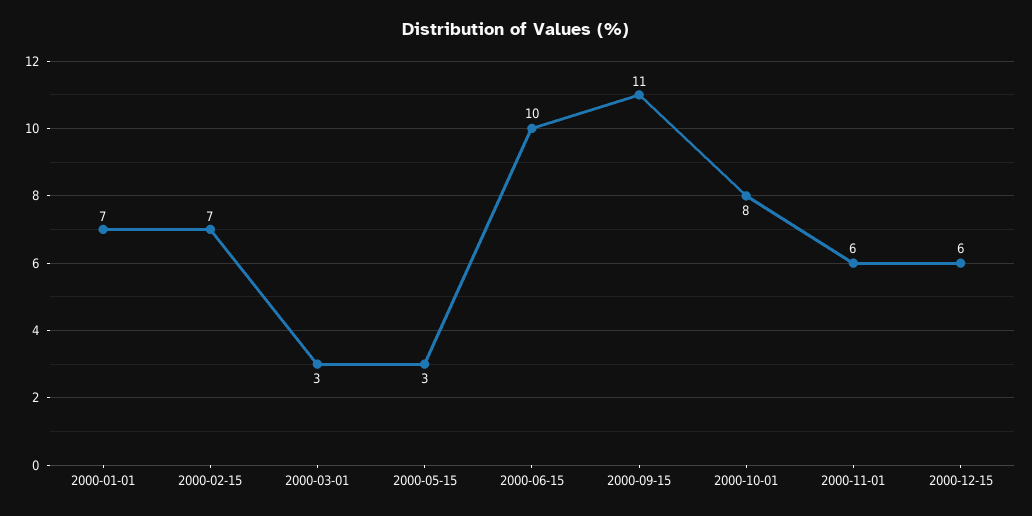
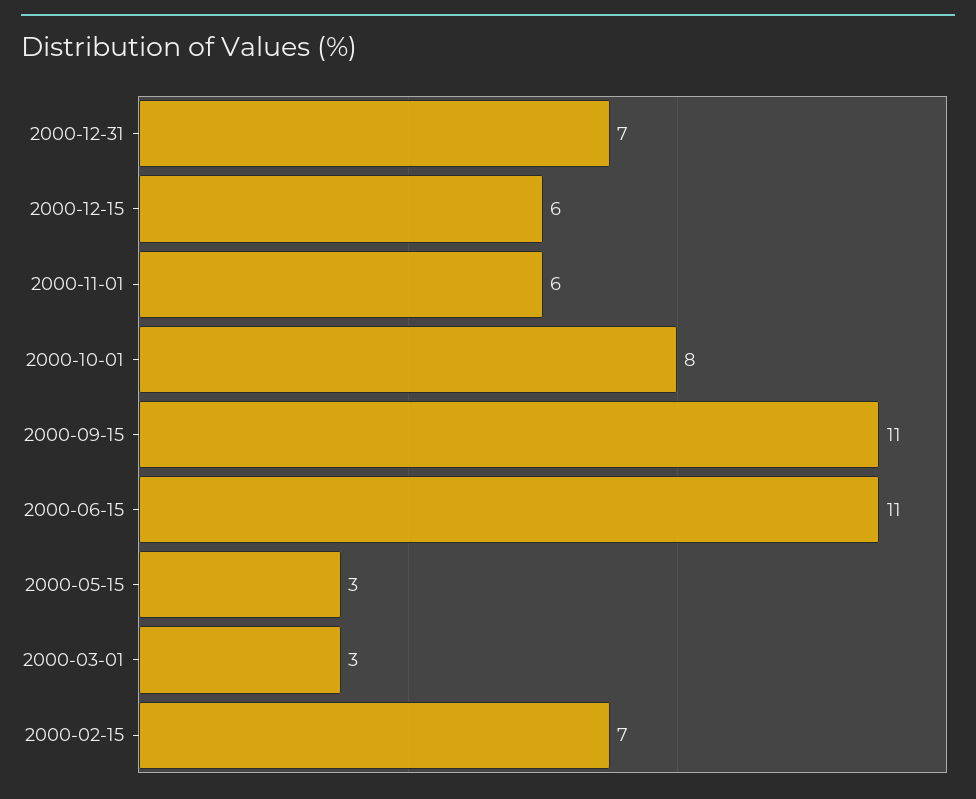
2000-01-01: 7 -> none
2000-06-15: 10 -> 11
2000-12-31: none -> 7

